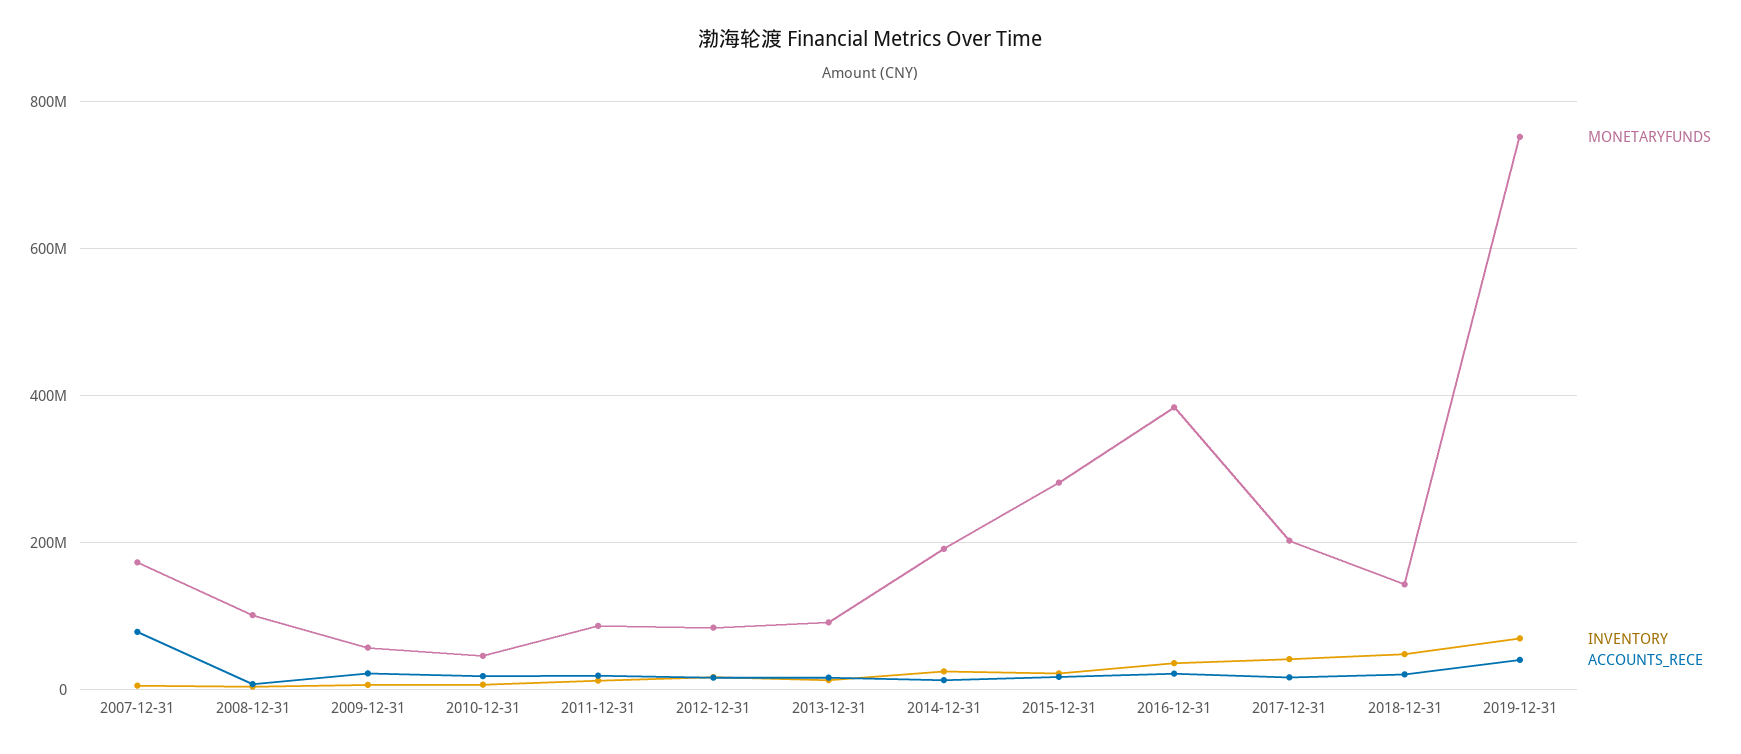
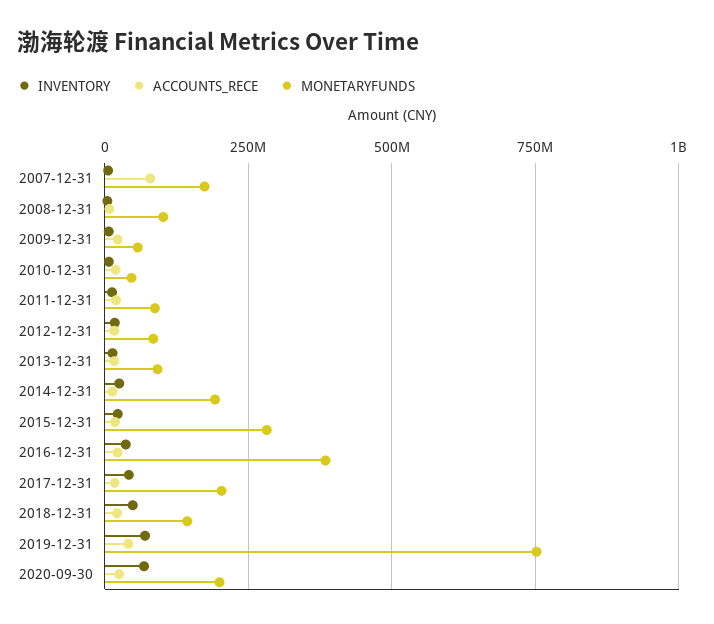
INVENTORY, 2020-09-30: none -> 75000000
ACCOUNTS_RECE, 2020-09-30: none -> 25000000
MONETARYFUNDS, 2020-09-30: none -> 200000000

